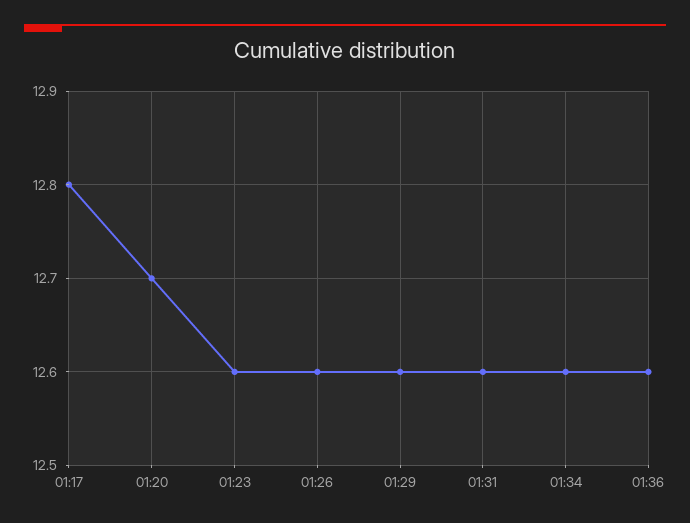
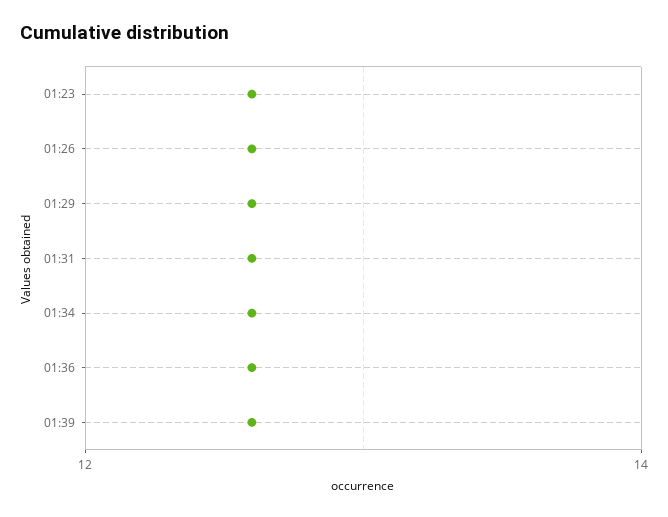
01:17: 12.8 -> none
01:20: 12.7 -> none
01:39: none -> 12.5

